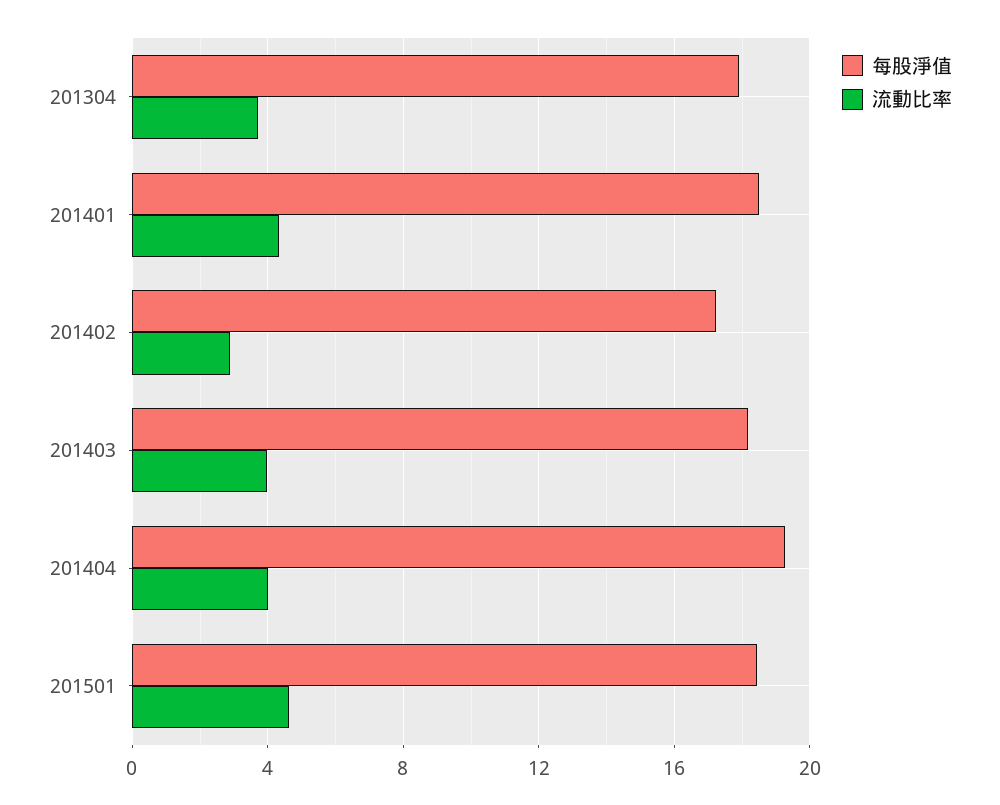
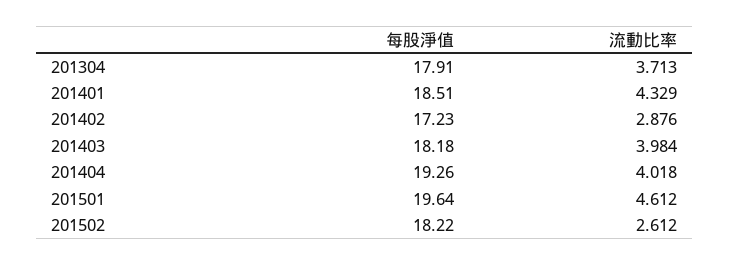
每股淨值, 201501: 18.5 -> 19.64
每股淨值, 201502: none -> 18.22
流動比率, 201502: none -> 2.612

